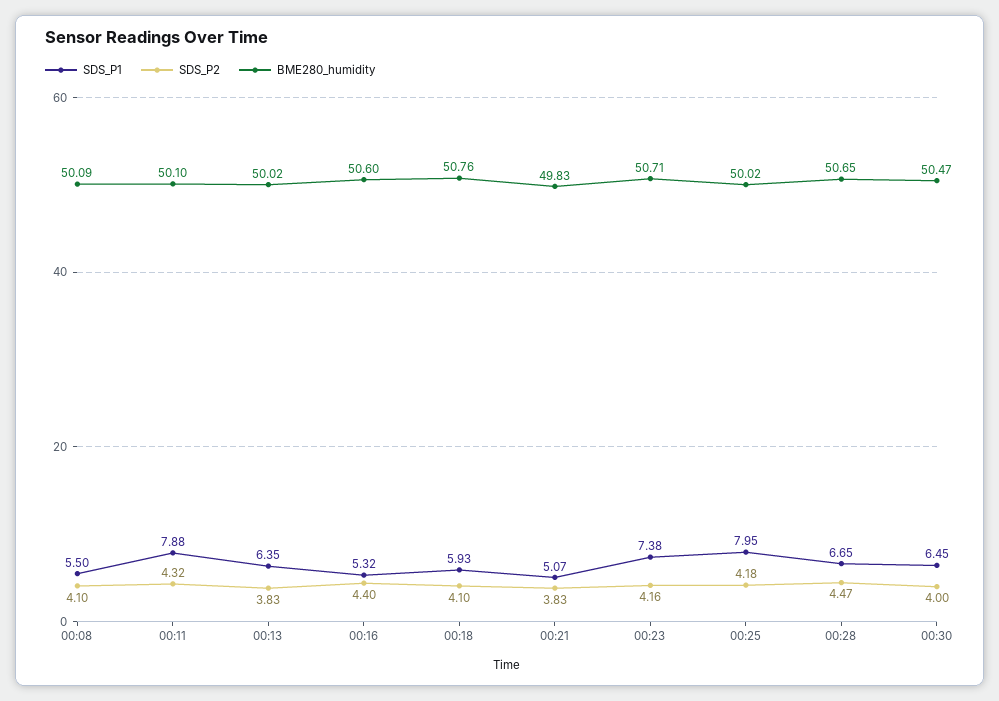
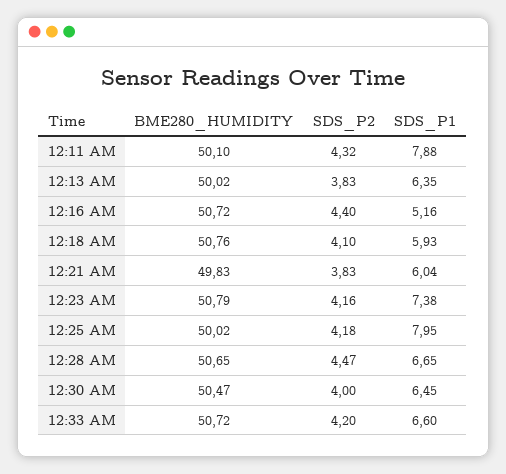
SDS_P1, 00:08: 5.5 -> none
SDS_P2, 00:08: 4.1 -> none
BME280_humidity, 00:08: 50.09 -> none
SDS_P1, 00:16: 5.32 -> 5.16
BME280_humidity, 00:16: 50.6 -> 50.72
SDS_P1, 00:21: 5.07 -> 6.04
BME280_humidity, 00:23: 50.71 -> 50.79
BME280_humidity, 12:33 AM: none -> 50.72
SDS_P2, 12:33 AM: none -> 4.2
SDS_P1, 12:33 AM: none -> 6.6

